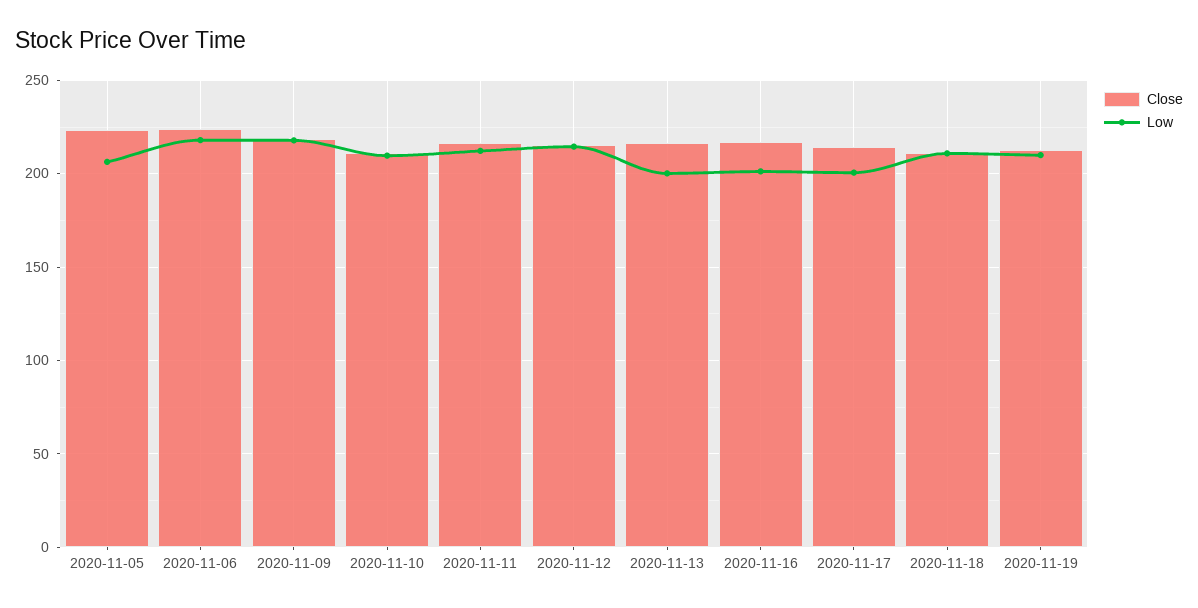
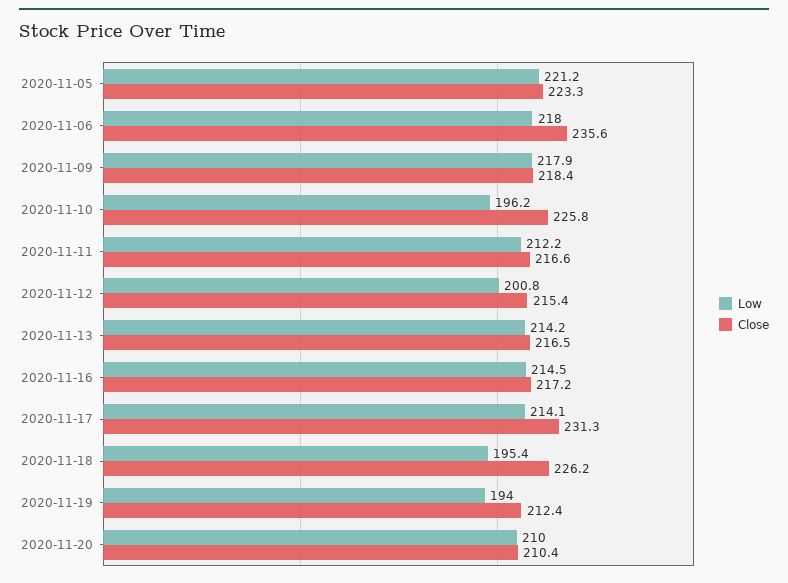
Low, 2020-11-05: 205 -> 221.2
Close, 2020-11-06: 225 -> 235.6
Close, 2020-11-10: 210 -> 225.8
Low, 2020-11-10: 210 -> 196.2
Low, 2020-11-12: 215 -> 200.8
Low, 2020-11-13: 200 -> 214.2
Low, 2020-11-16: 200 -> 214.5
Close, 2020-11-17: 215 -> 231.3
Low, 2020-11-17: 200 -> 214.1
Close, 2020-11-18: 210 -> 226.2
Low, 2020-11-18: 210 -> 195.4
Low, 2020-11-19: 210 -> 194
Low, 2020-11-20: none -> 210
Close, 2020-11-20: none -> 210.4

